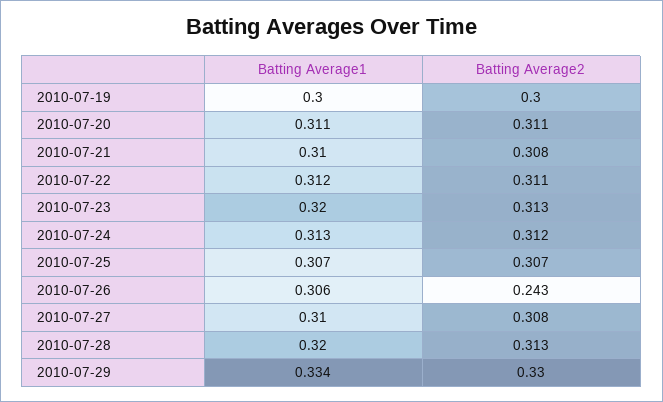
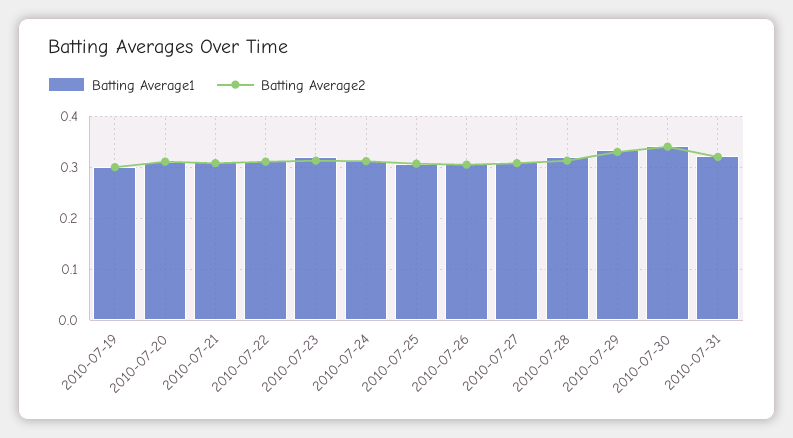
Batting Average2, 2010-07-26: 0.243 -> 0.3
Batting Average1, 2010-07-30: none -> 0.34
Batting Average2, 2010-07-30: none -> 0.34
Batting Average1, 2010-07-31: none -> 0.32
Batting Average2, 2010-07-31: none -> 0.32

